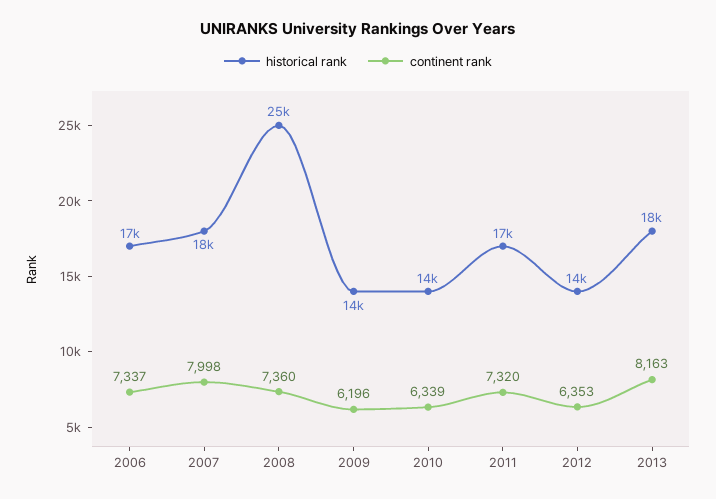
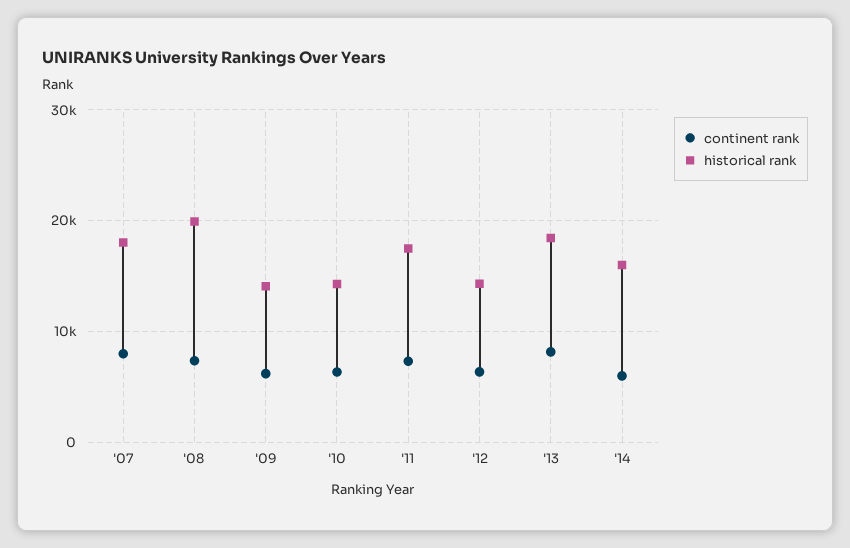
historical rank, 2006: 17000 -> none
continent rank, 2006: 7337 -> none
historical rank, 2008: 25000 -> 20000
continent rank, '14: none -> 6000
historical rank, '14: none -> 16000

